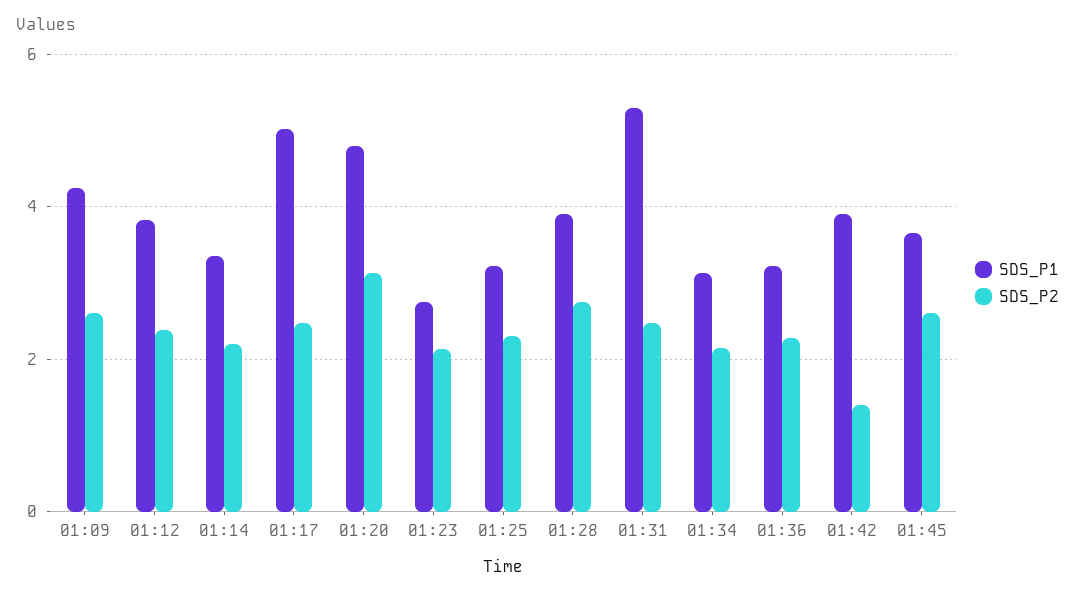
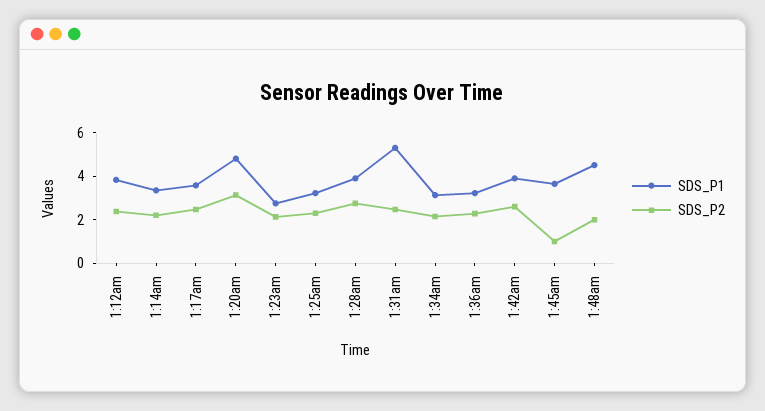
SDS_P1, 01:09: 4.2 -> none
SDS_P2, 01:09: 2.6 -> none
SDS_P1, 01:17: 5 -> 3.5
SDS_P2, 01:42: 1.4 -> 2.5
SDS_P2, 01:45: 2.6 -> 1
SDS_P1, 1:48am: none -> 4.5
SDS_P2, 1:48am: none -> 2

